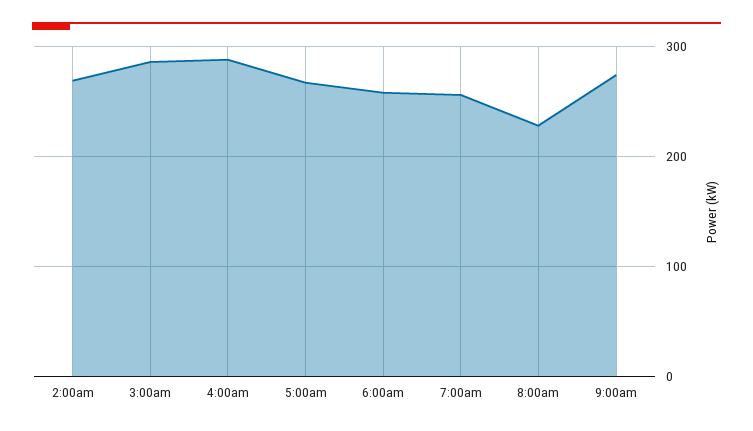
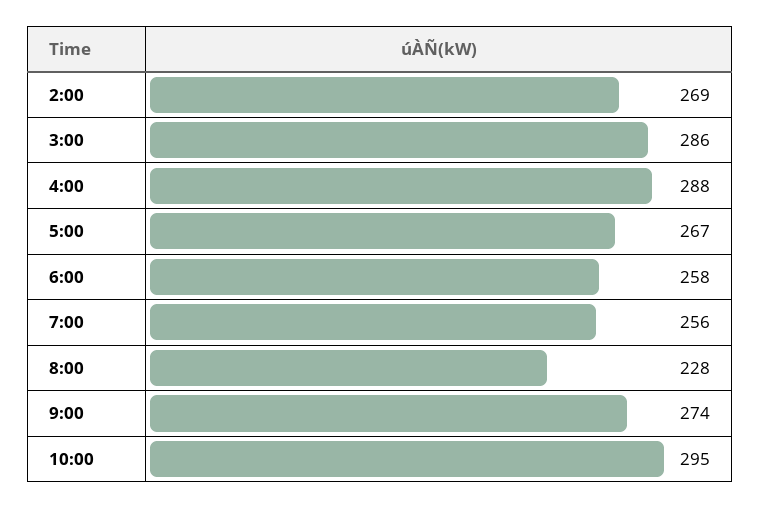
10:00: none -> 295

